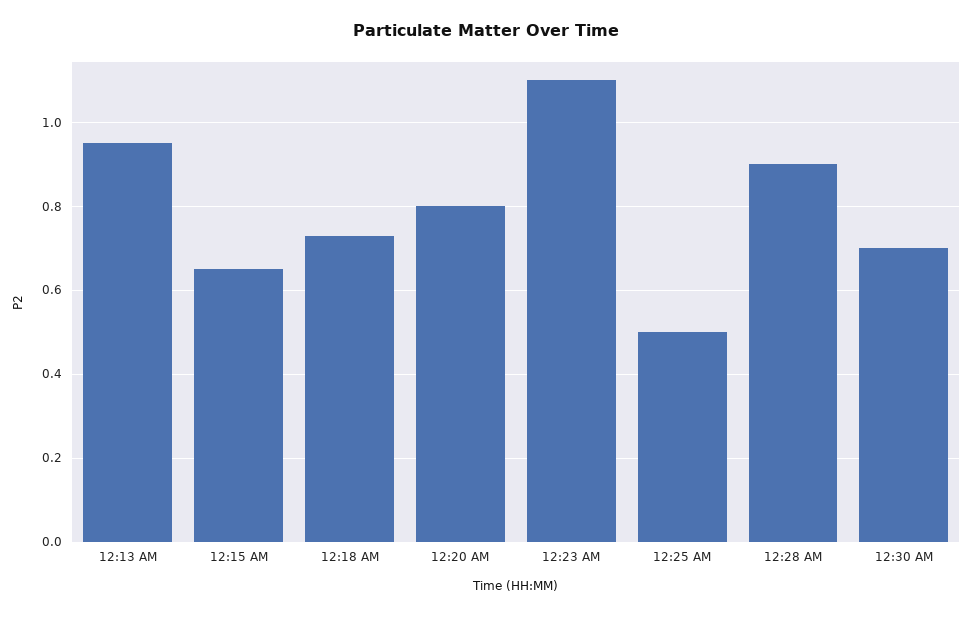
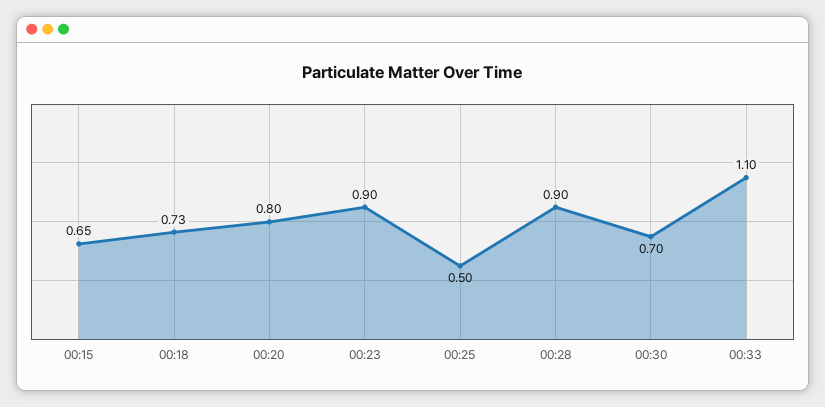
12:13 AM: 0.95 -> none
12:23 AM: 1.1 -> 0.9
00:33: none -> 1.1

